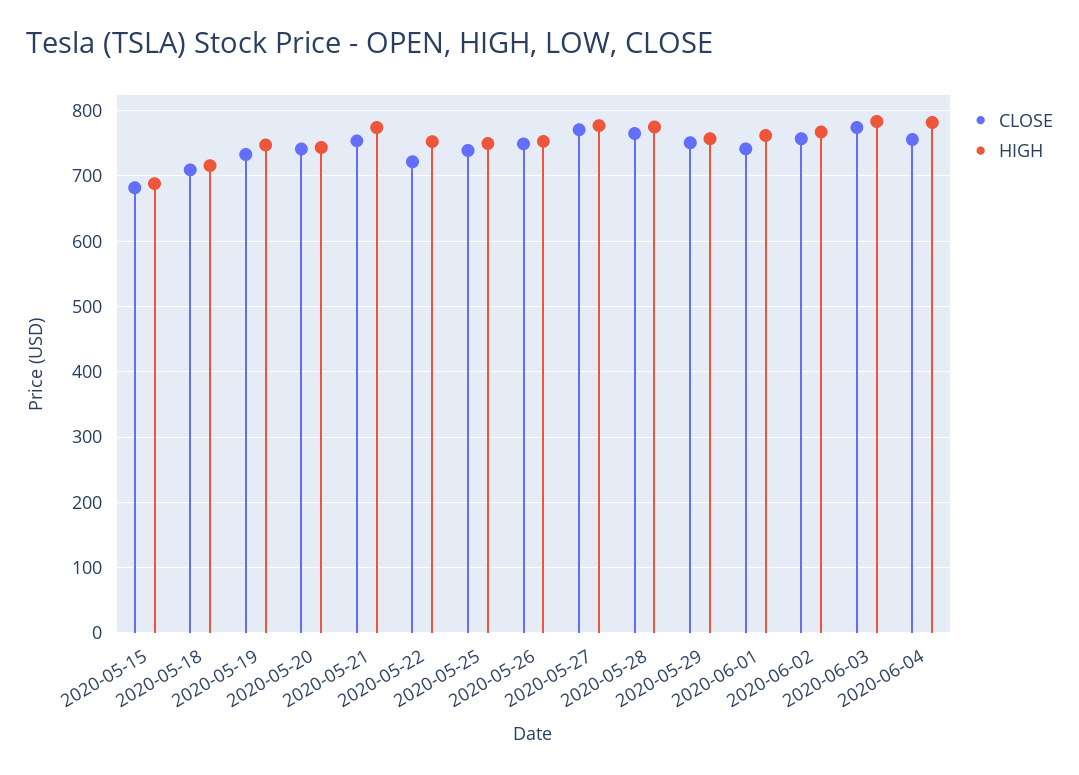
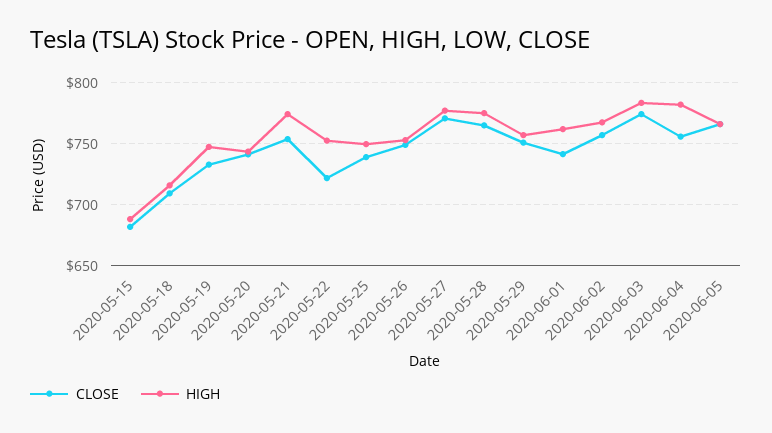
CLOSE, 2020-06-05: none -> 765
HIGH, 2020-06-05: none -> 765

